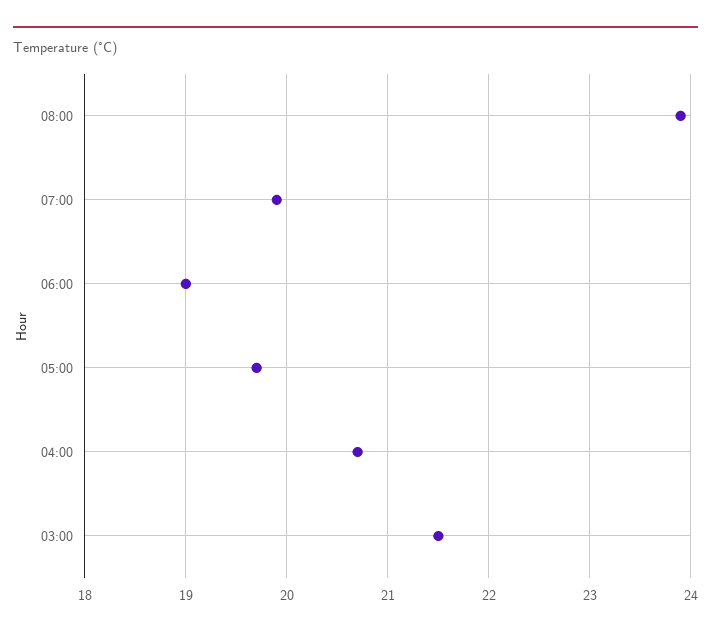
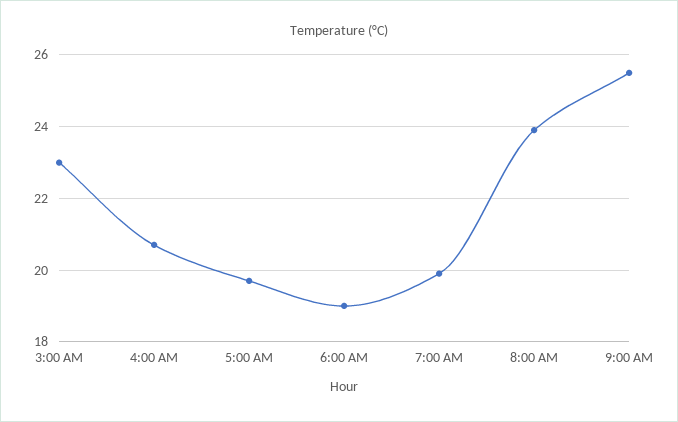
03:00: 21.5 -> 23
9:00 AM: none -> 25.5

